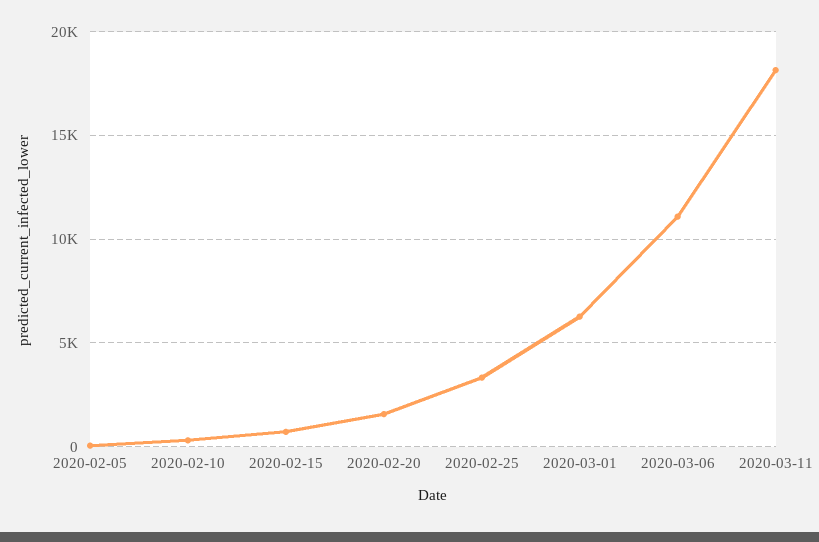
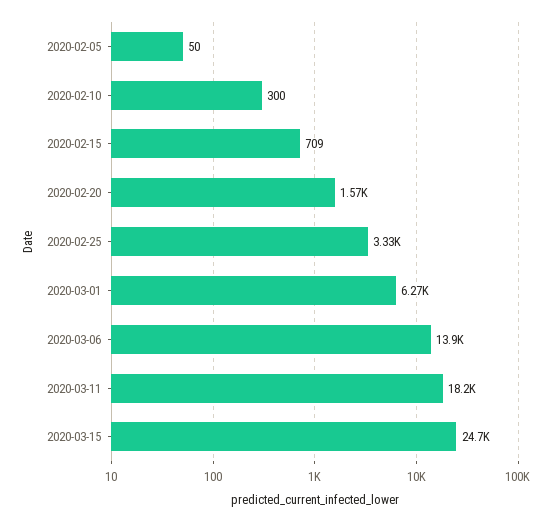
2020-03-06: 11000 -> 13900
2020-03-15: none -> 24700

